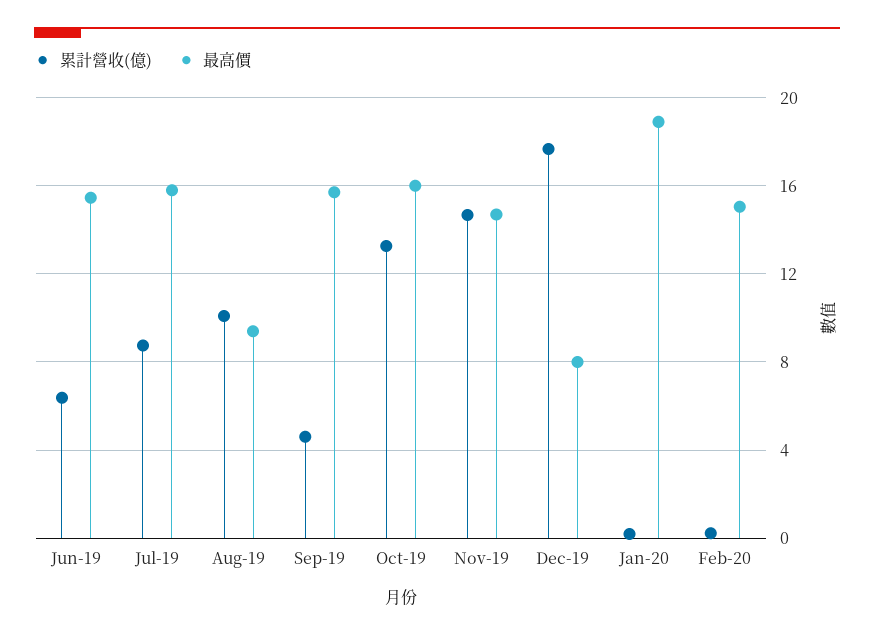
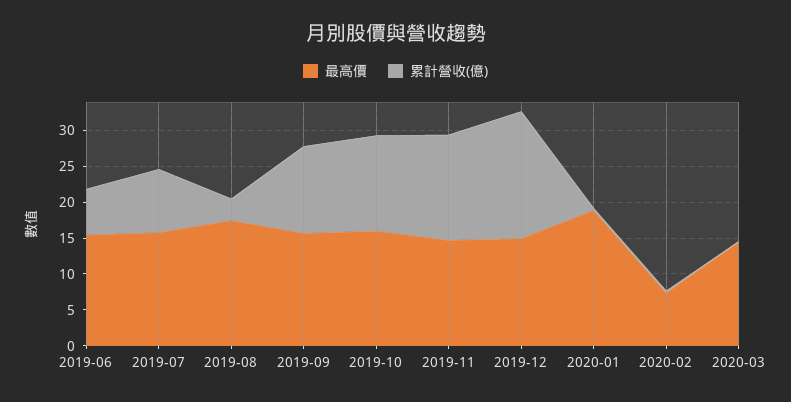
累計營收(億), Aug-19: 10 -> 2.5
最高價, Aug-19: 9.5 -> 17.5
累計營收(億), Sep-19: 4.5 -> 12.5
最高價, Dec-19: 8 -> 15
最高價, Feb-20: 15 -> 7.5
最高價, 2020-03: none -> 15
累計營收(億), 2020-03: none -> 0

